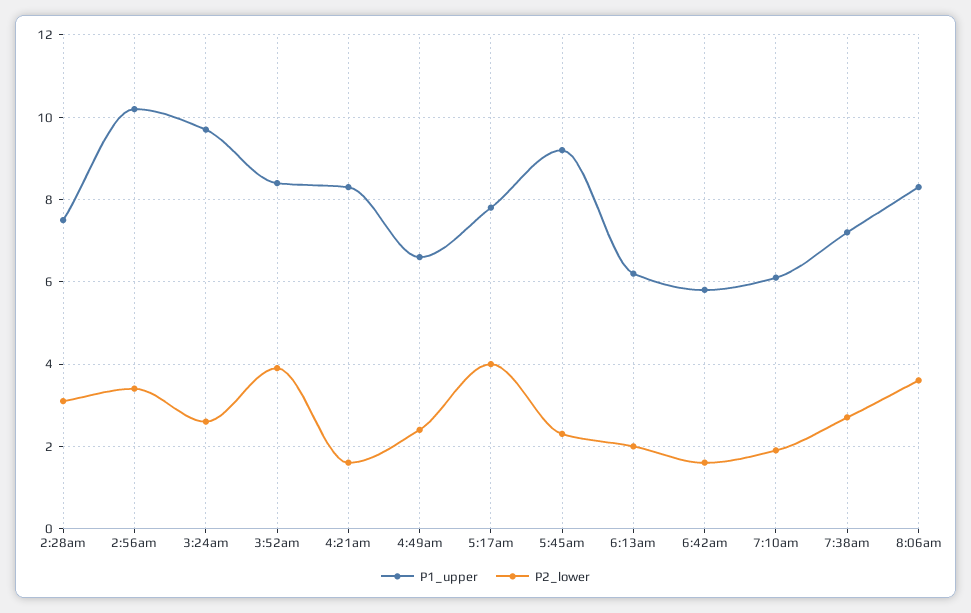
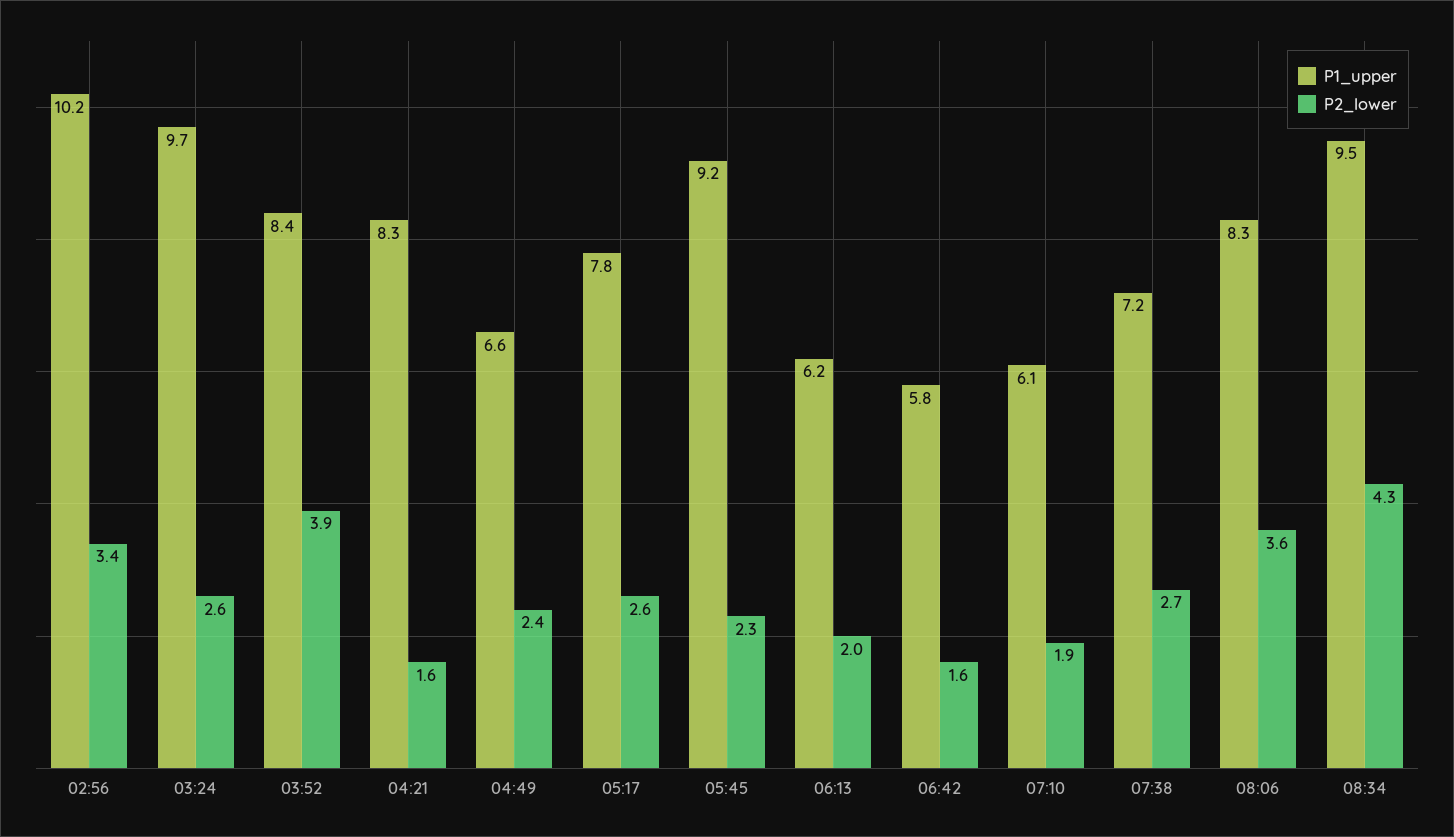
P1_upper, 2:28am: 7.5 -> none
P2_lower, 2:28am: 3 -> none
P2_lower, 5:17am: 4 -> 2.6
P1_upper, 08:34: none -> 9.5
P2_lower, 08:34: none -> 4.3

